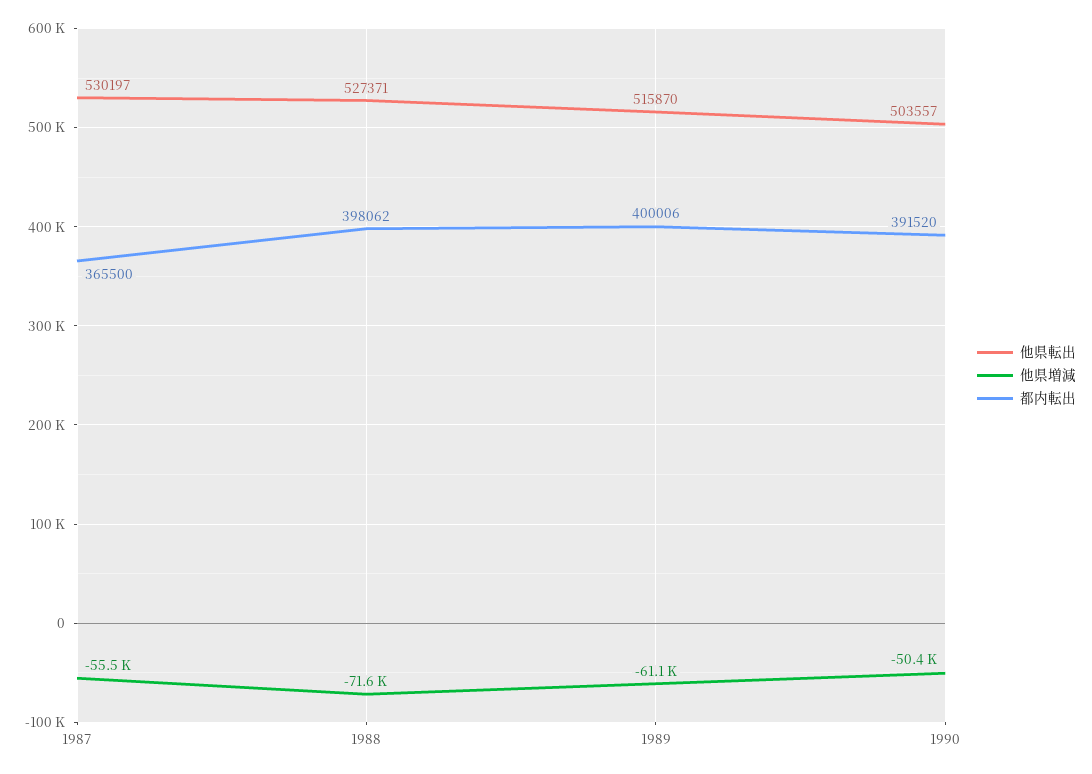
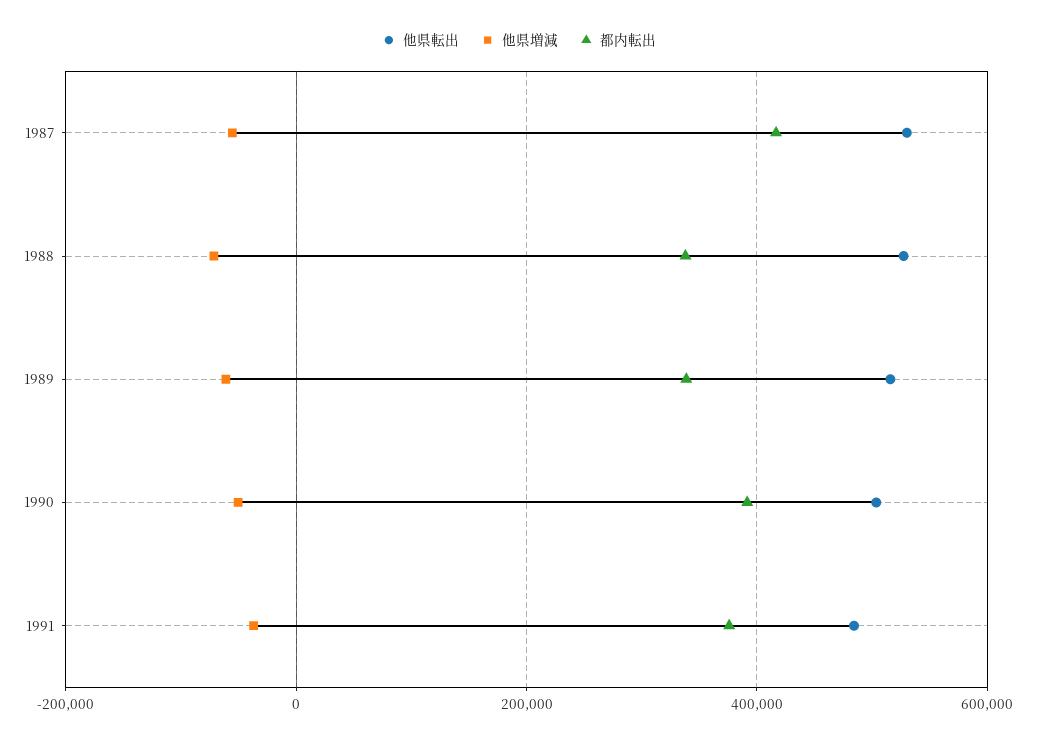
都内転出, 1987: 365500 -> 420000
都内転出, 1988: 398062 -> 340000
都内転出, 1989: 400006 -> 340000
他県転出, 1991: none -> 480000
他県増減, 1991: none -> -40000
都内転出, 1991: none -> 380000

